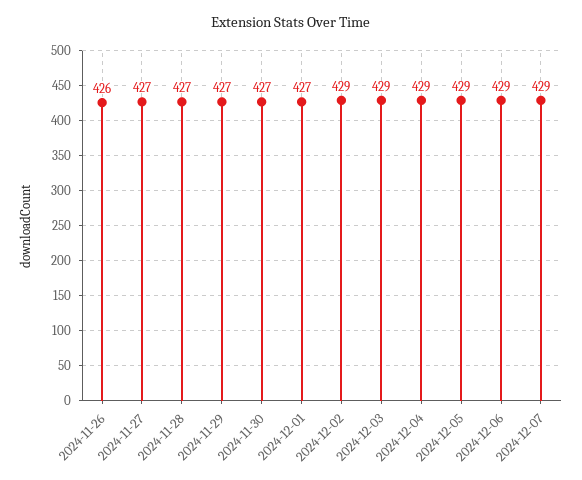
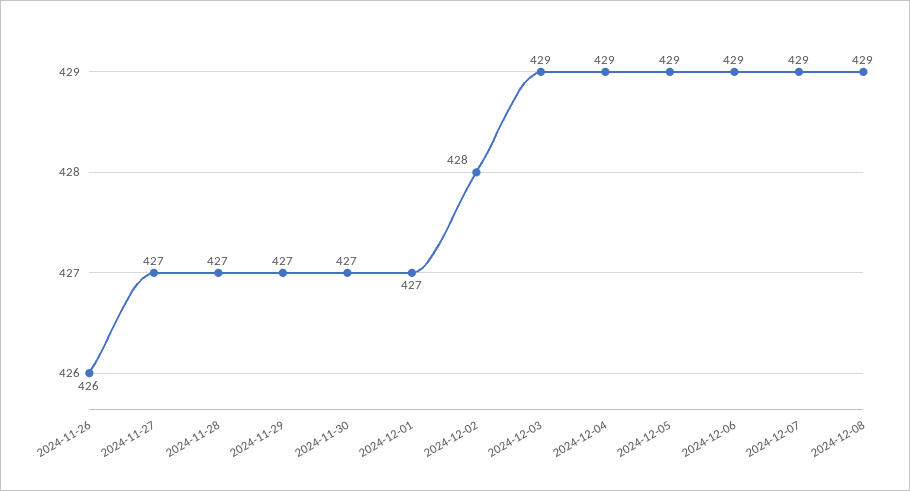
2024-12-02: 429 -> 428
2024-12-08: none -> 429

